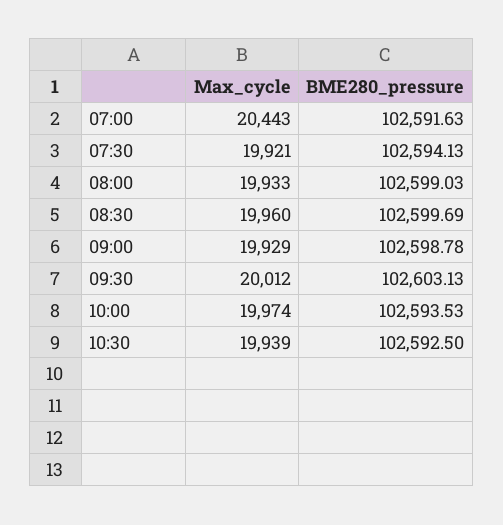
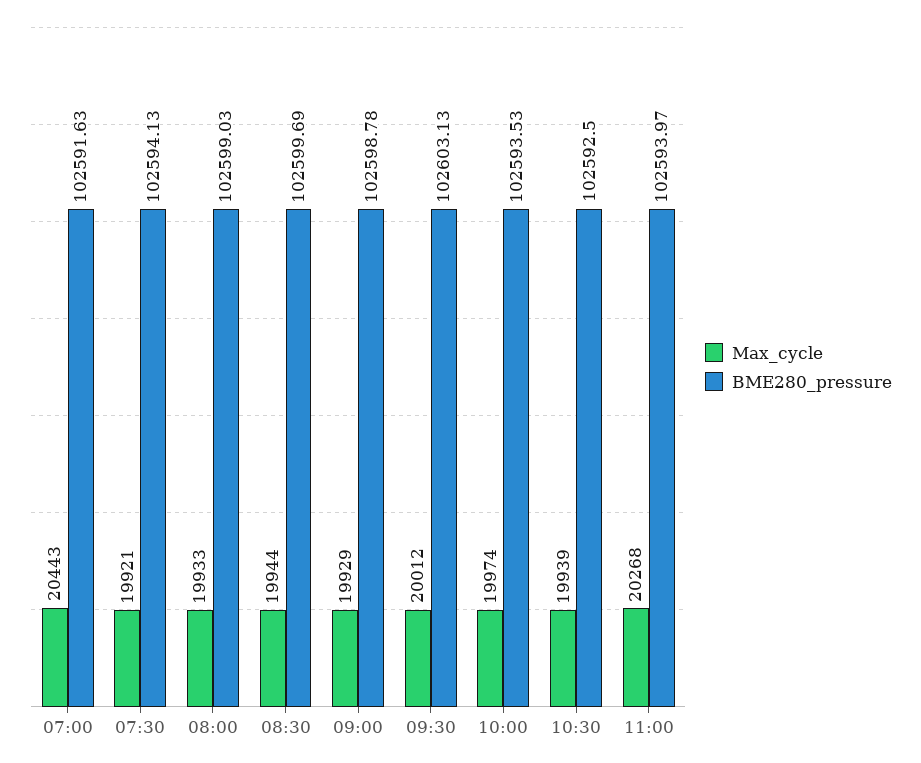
Max_cycle, 08:30: 19960 -> 19944
Max_cycle, 11:00: none -> 20268
BME280_pressure, 11:00: none -> 102593.97

